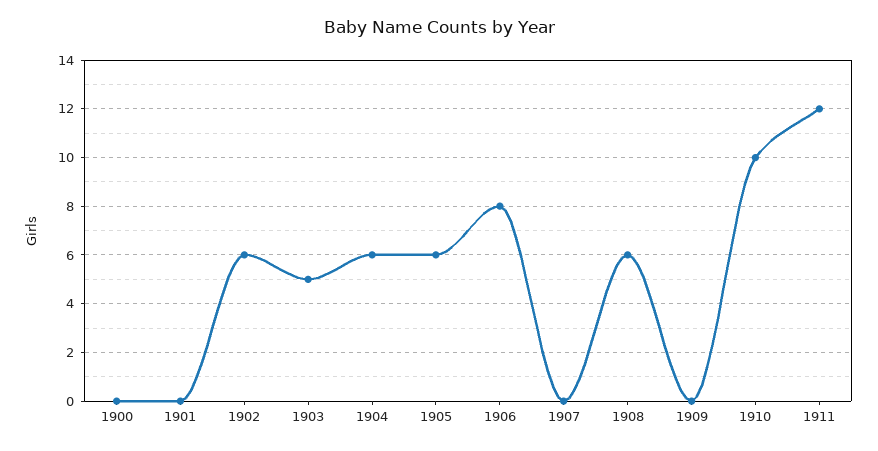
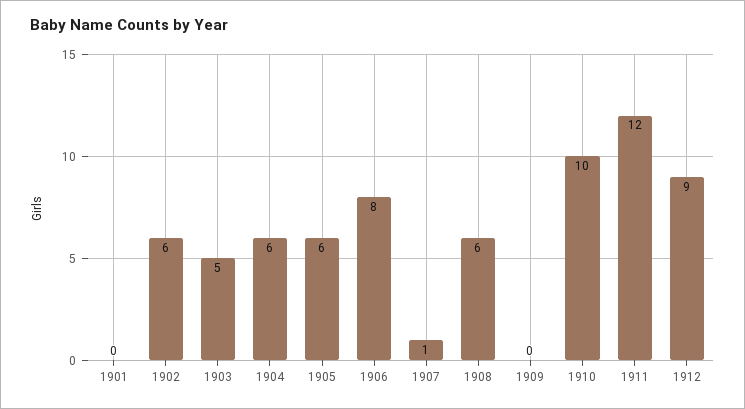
1900: 0 -> none
1907: 0 -> 1
1912: none -> 9

